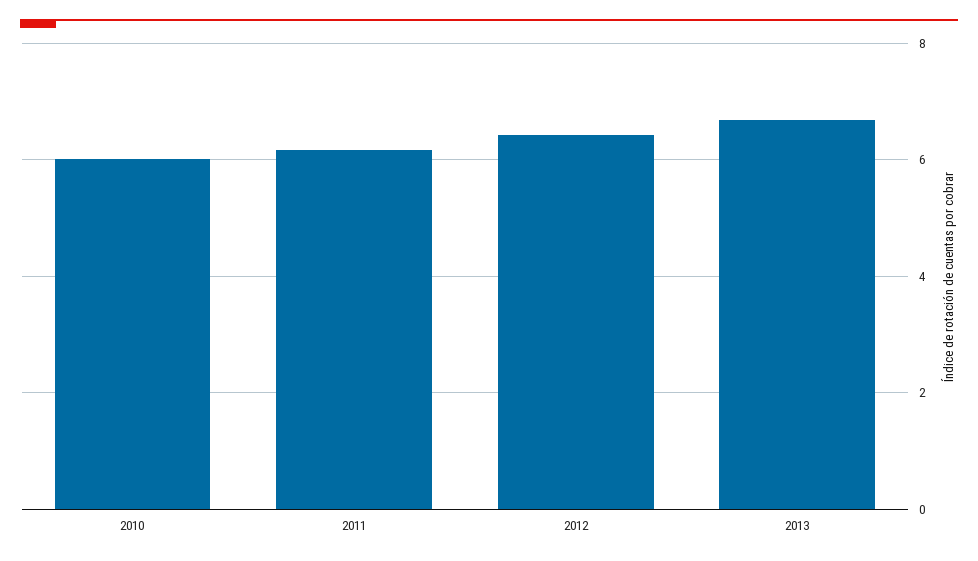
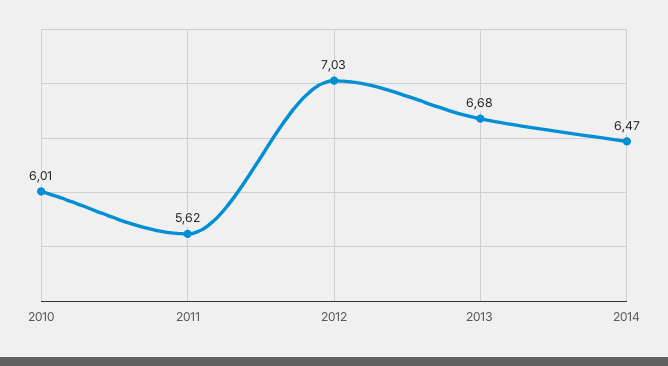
2011: 6.2 -> 5.62
2012: 6.4 -> 7.03
2014: none -> 6.47

